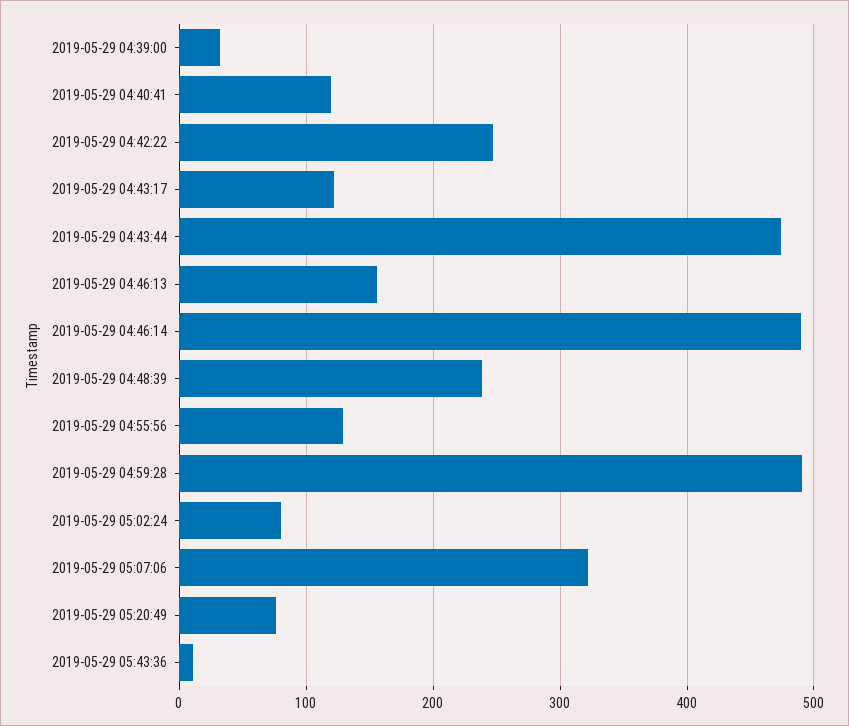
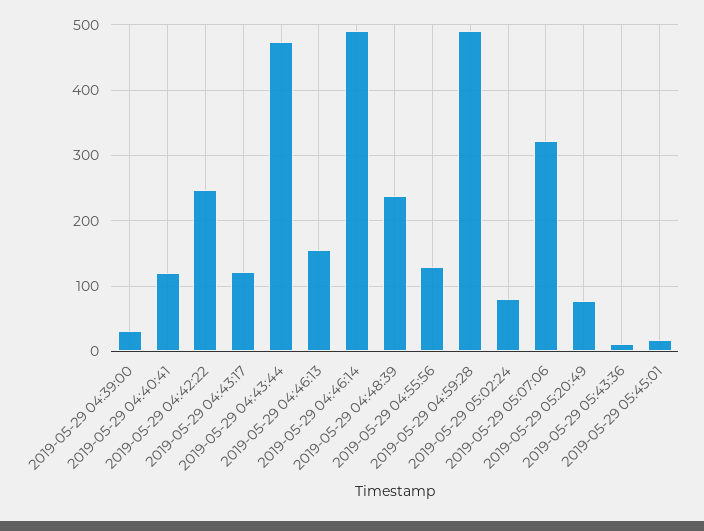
2019-05-29 05:45:01: none -> 20

